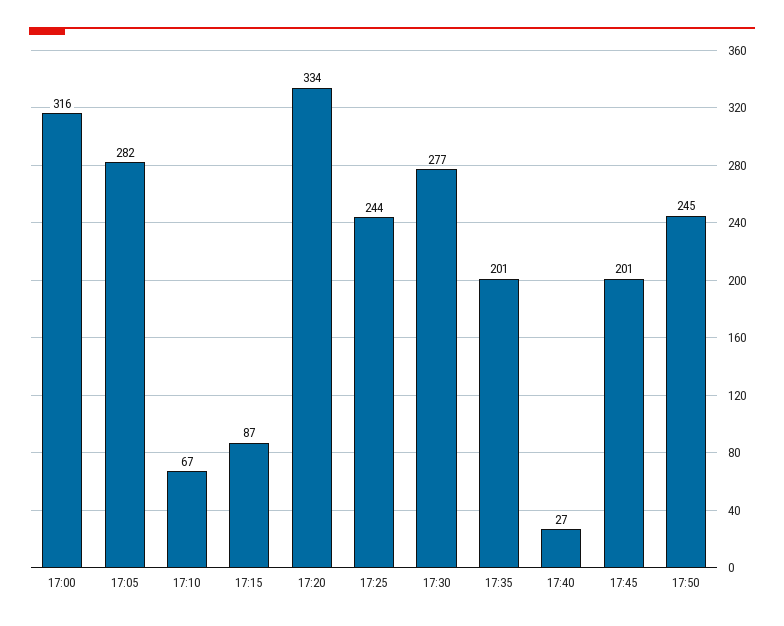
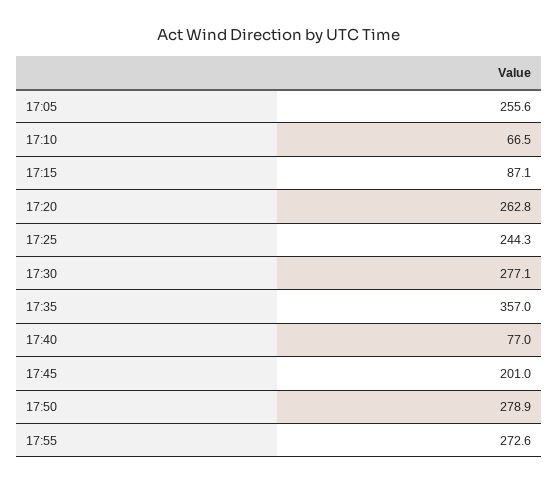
17:00: 316 -> none
17:05: 282 -> 255.6
17:20: 334 -> 262.8
17:35: 201 -> 357
17:40: 27 -> 77
17:50: 245 -> 278.9
17:55: none -> 272.6

